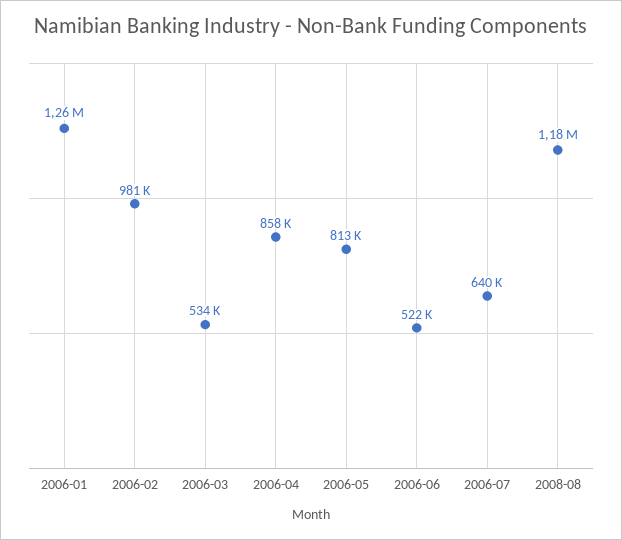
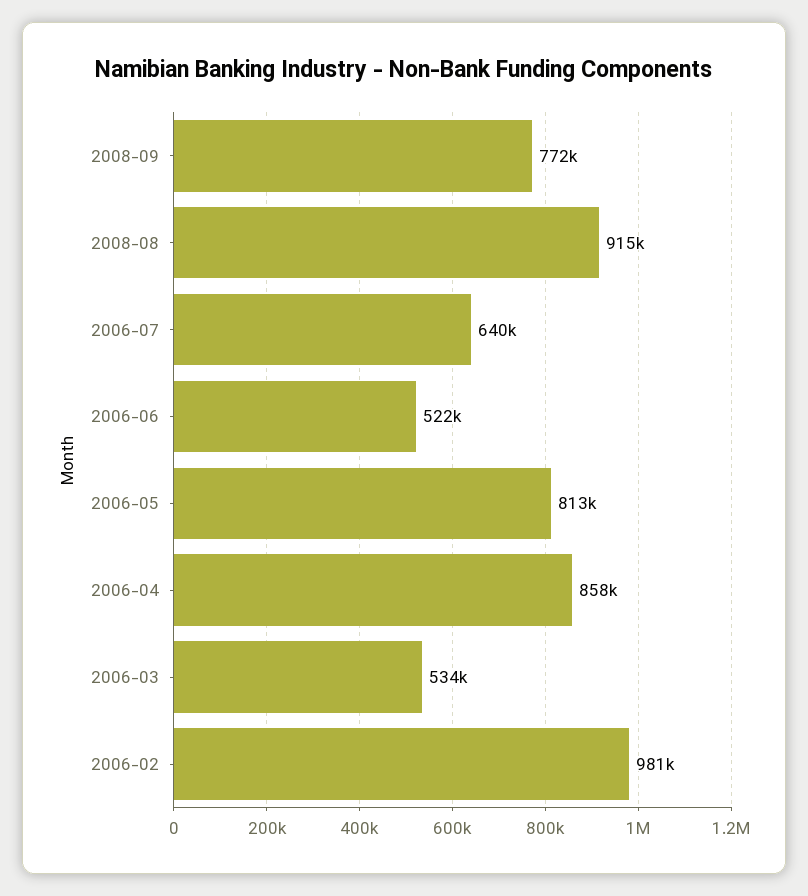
2006-01: 1260000 -> none
2008-08: 1180000 -> 915000
2008-09: none -> 772000

